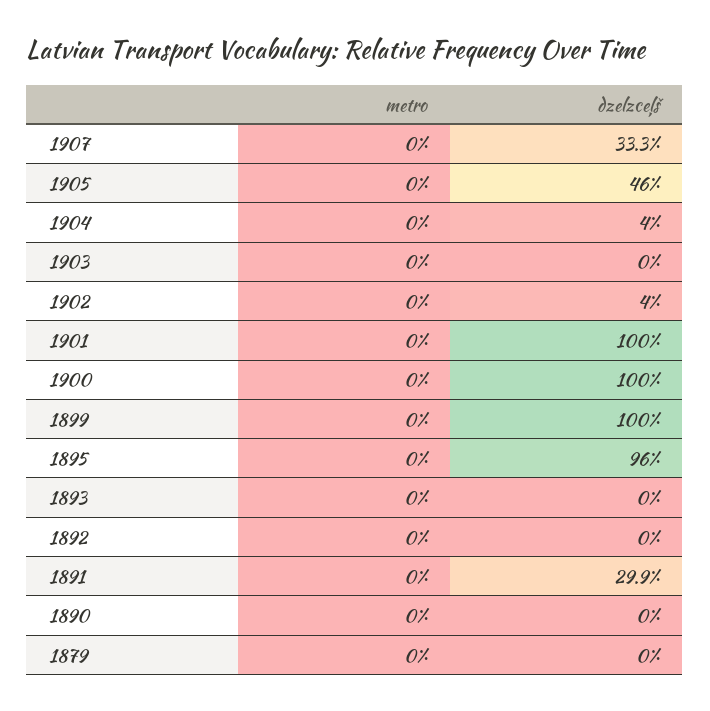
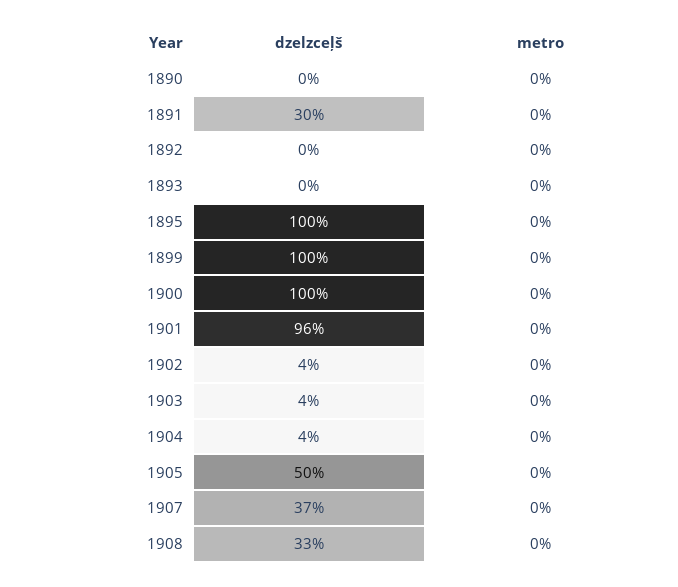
dzelzceļš, 1907: 33.3 -> 37
dzelzceļš, 1905: 46 -> 50
dzelzceļš, 1903: 0 -> 4
dzelzceļš, 1901: 100 -> 96
dzelzceļš, 1895: 96 -> 100
metro, 1879: 0 -> none
dzelzceļš, 1879: 0 -> none
dzelzceļš, 1908: none -> 33
metro, 1908: none -> 0

